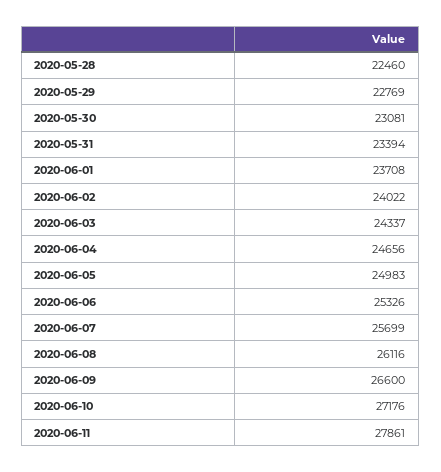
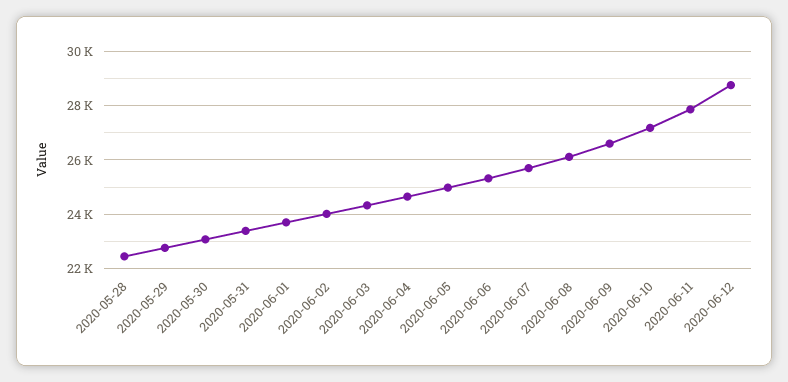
2020-06-12: none -> 28750

